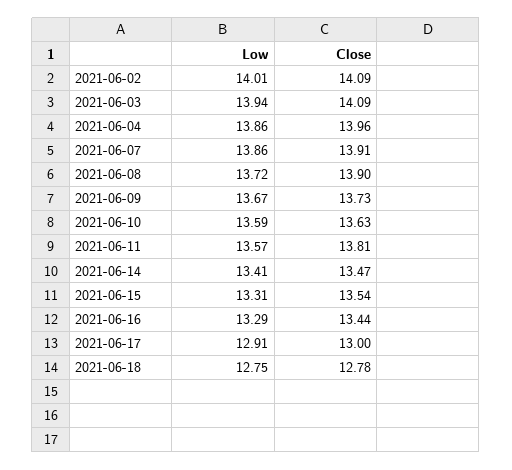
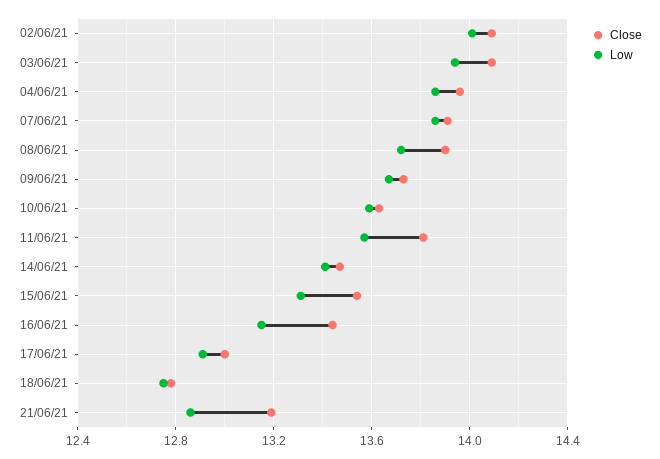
Low, 2021-06-16: 13.29 -> 13.15
Close, 21/06/21: none -> 13.2
Low, 21/06/21: none -> 12.85

